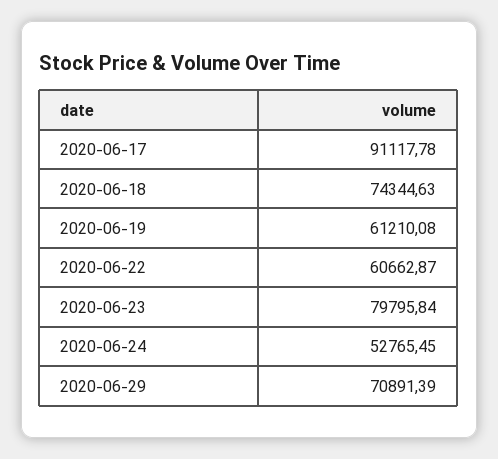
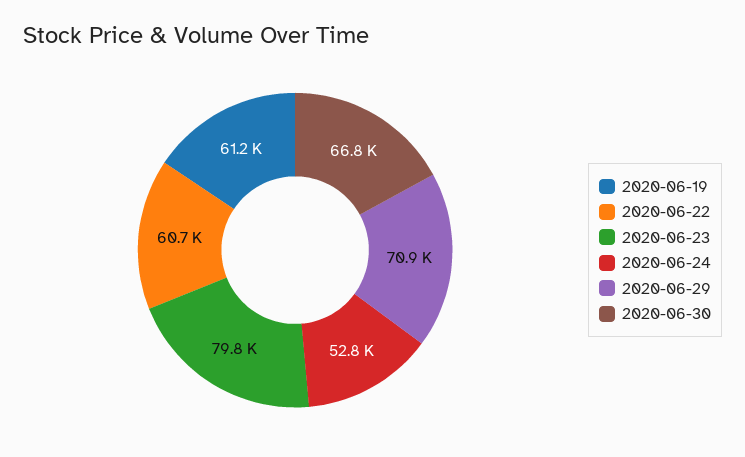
2020-06-17: 91117.78 -> none
2020-06-18: 74344.63 -> none
2020-06-30: none -> 66800

